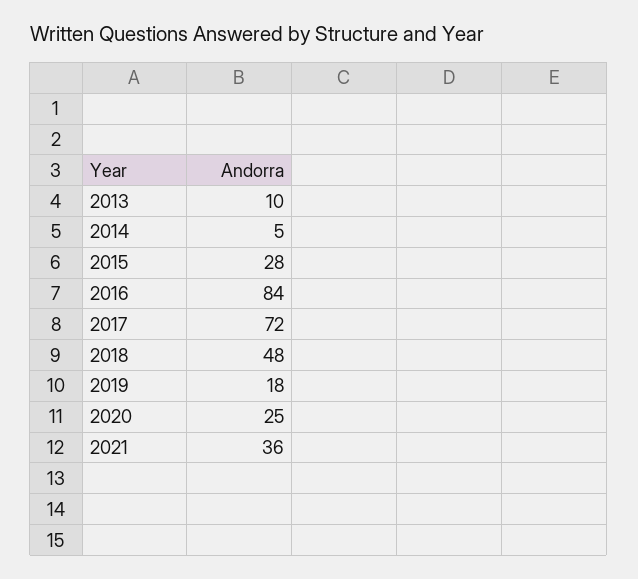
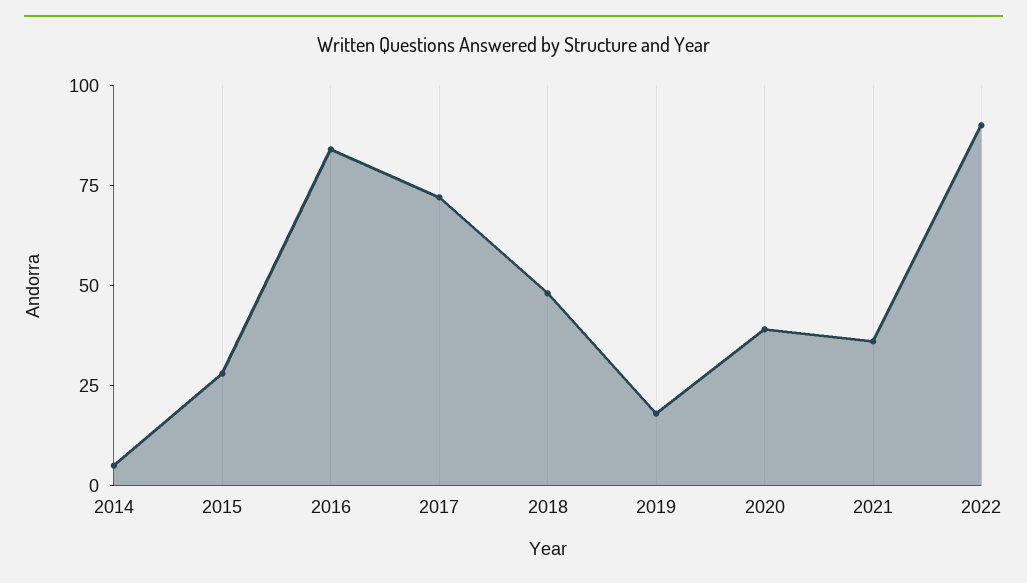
2013: 10 -> none
2020: 25 -> 40
2022: none -> 90

